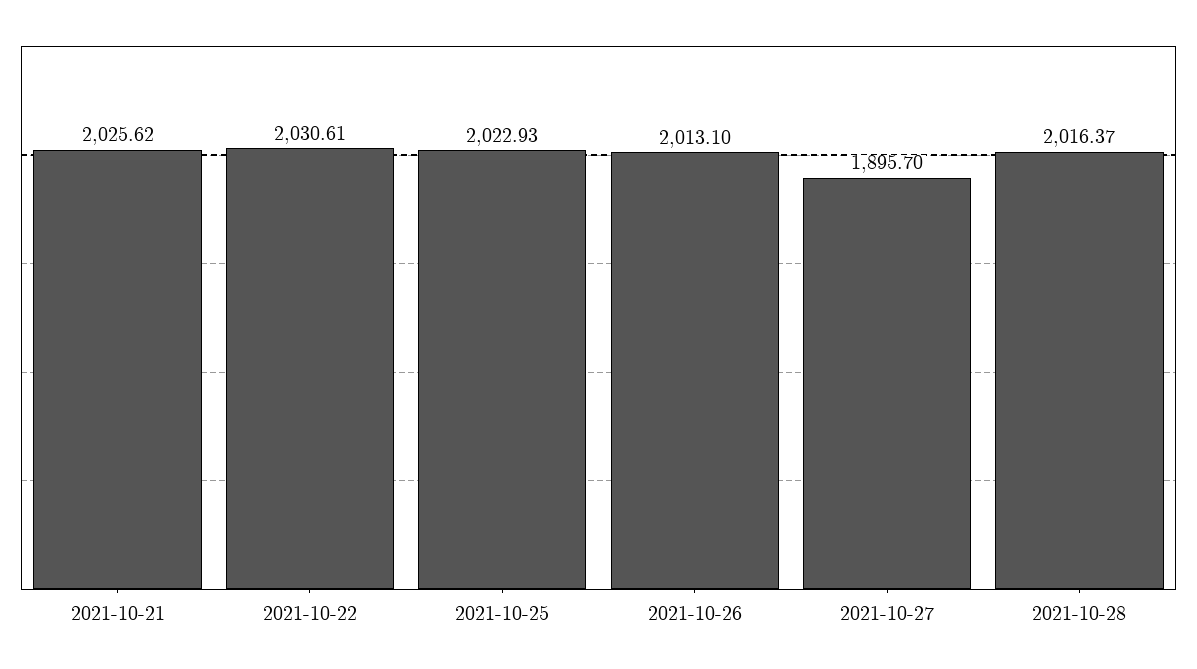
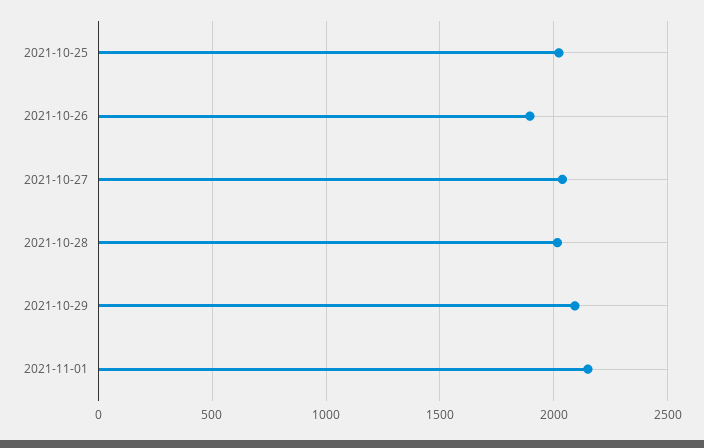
2021-10-21: 2025.62 -> none
2021-10-22: 2030.61 -> none
2021-10-26: 2013.1 -> 1900
2021-10-27: 1895.7 -> 2050
2021-10-29: none -> 2100
2021-11-01: none -> 2150

